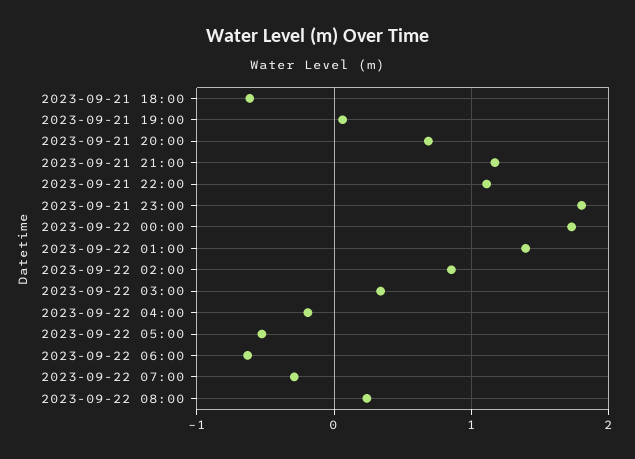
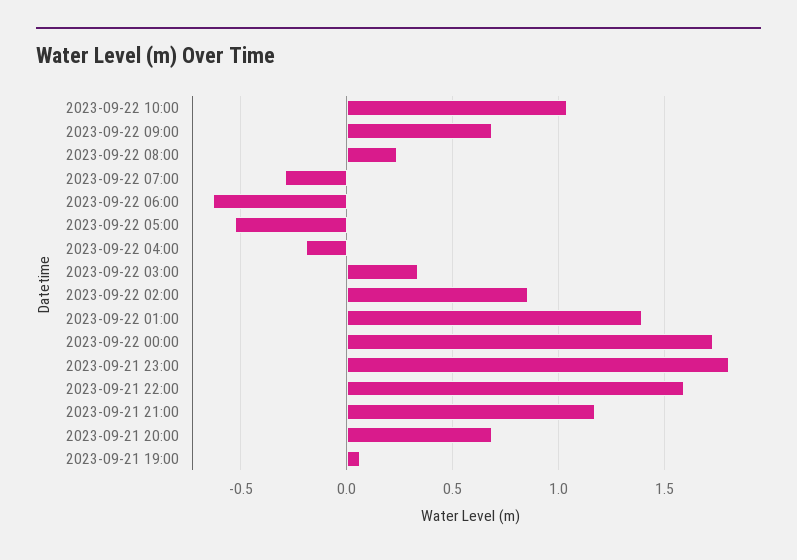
2023-09-21 18:00: -0.6 -> none
2023-09-21 22:00: 1.1 -> 1.6
2023-09-22 10:00: none -> 1.05
2023-09-22 09:00: none -> 0.7

